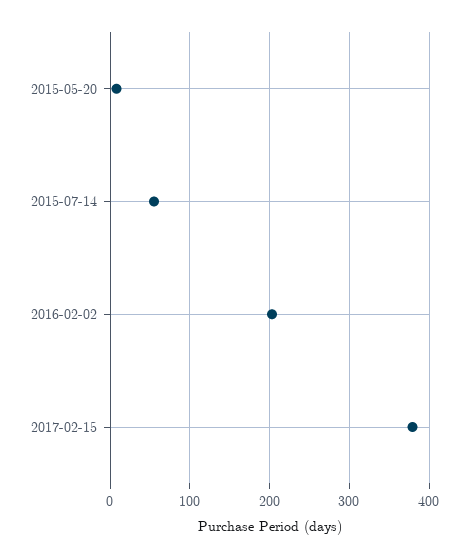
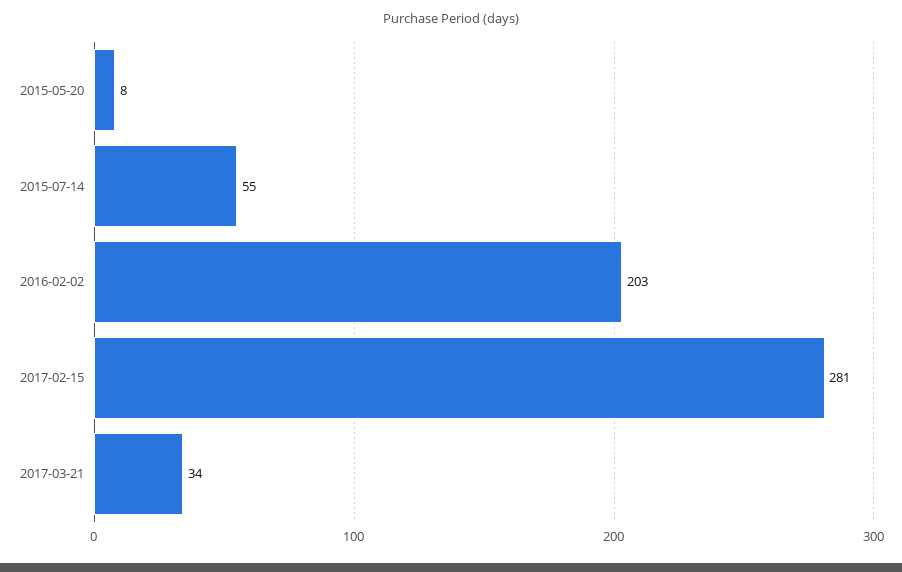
2017-02-15: 380 -> 281
2017-03-21: none -> 34

